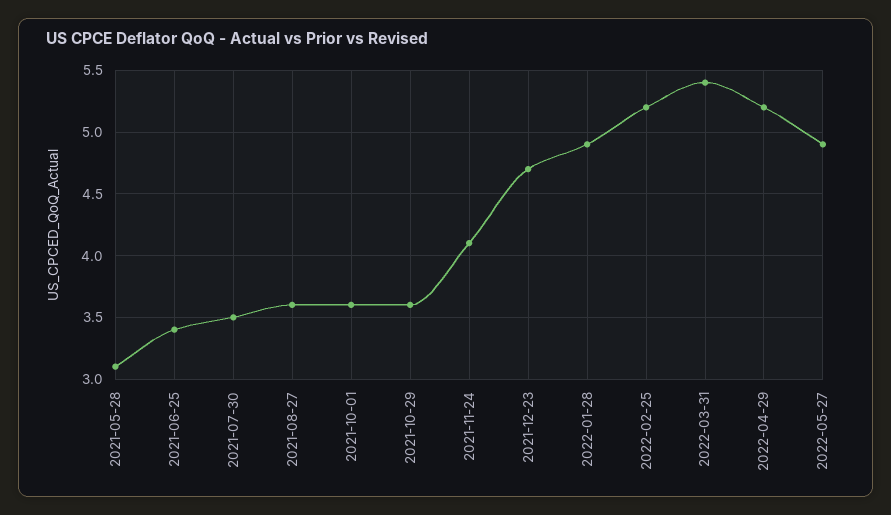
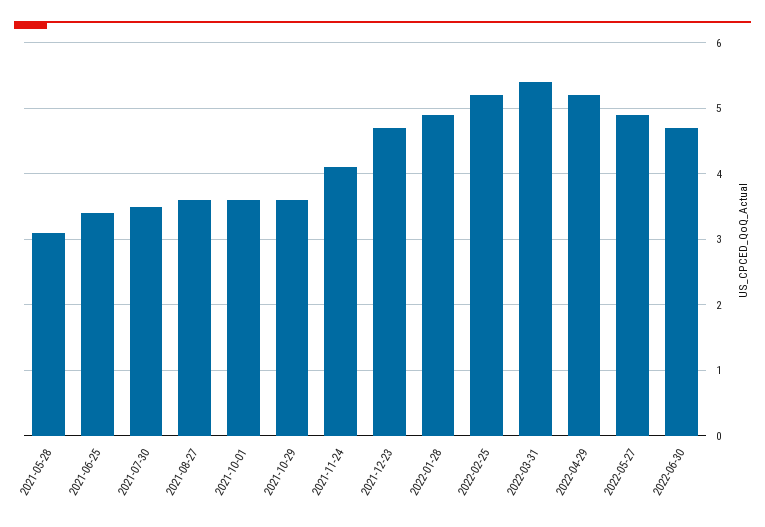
2022-06-30: none -> 4.7

